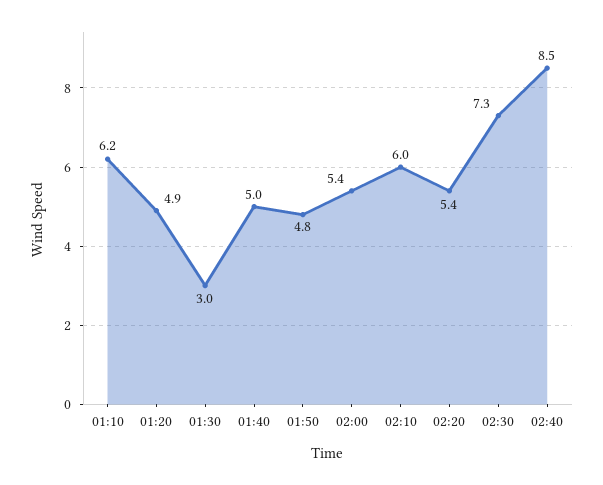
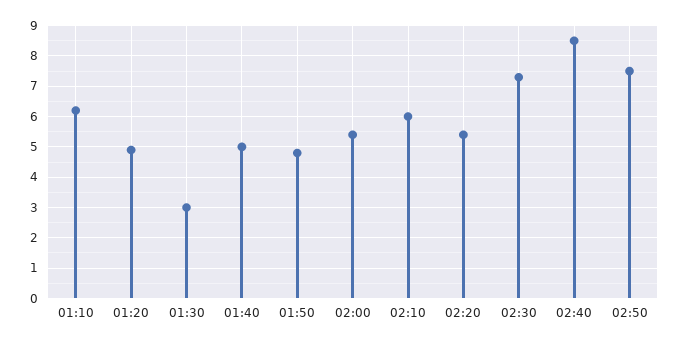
02:50: none -> 7.5

